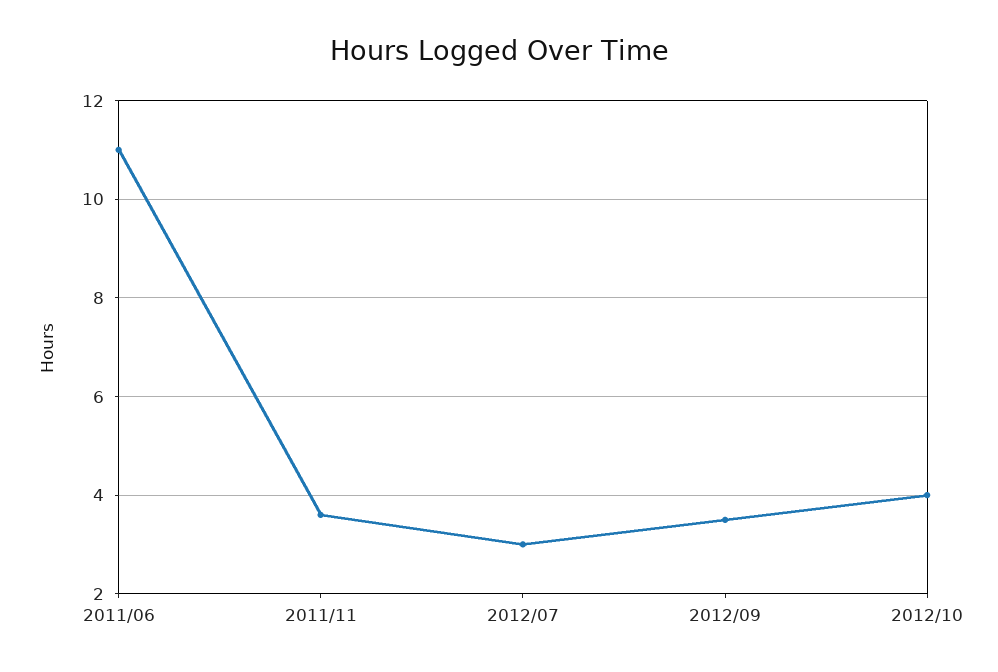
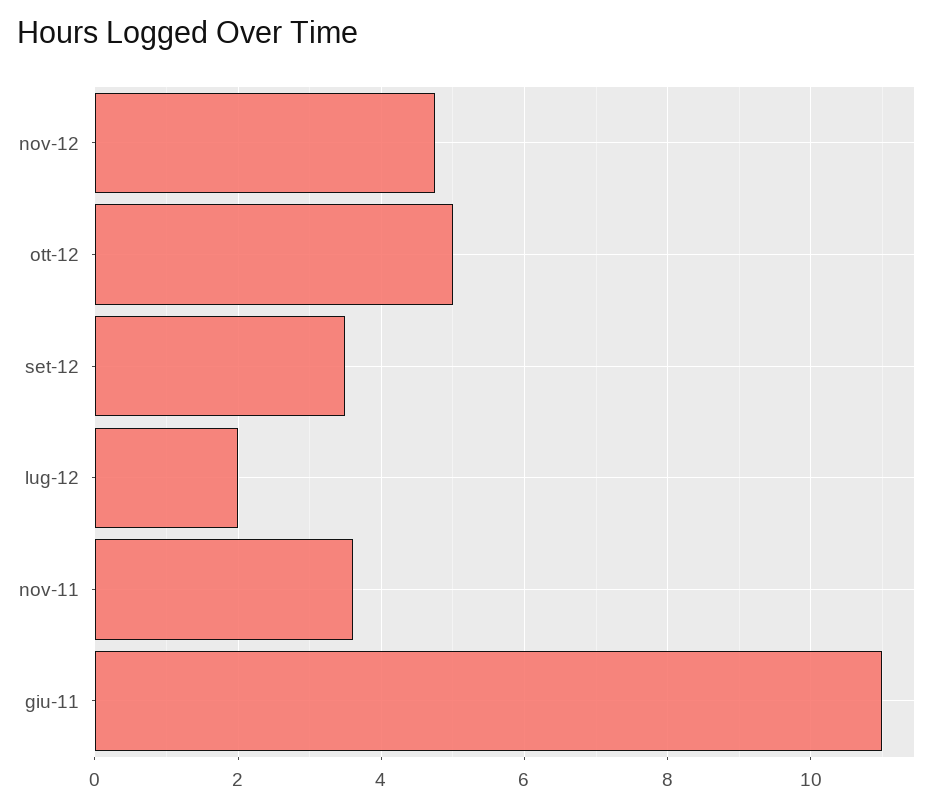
2012/07: 3 -> 2
2012/10: 4 -> 5
nov-12: none -> 4.8

